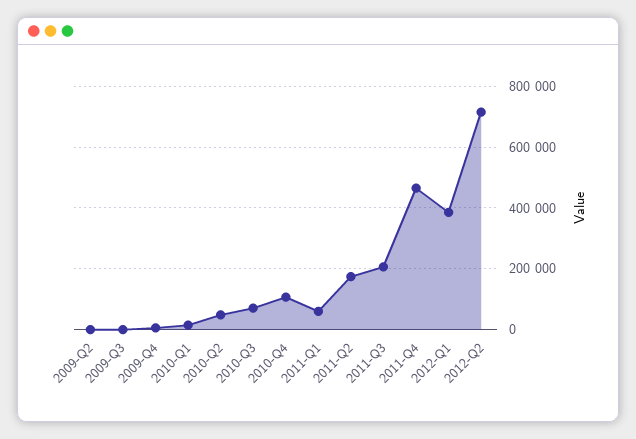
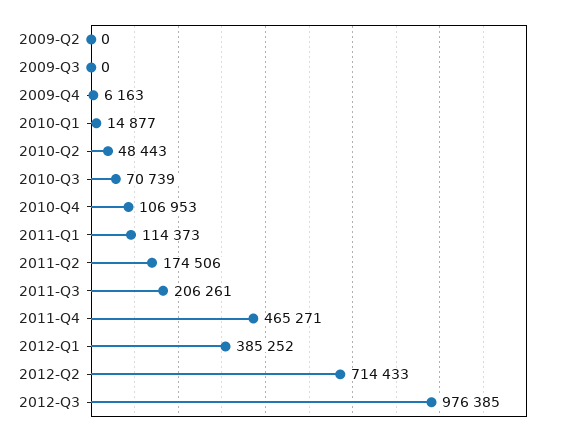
2011-Q1: 60000 -> 114373
2012-Q3: none -> 976385

